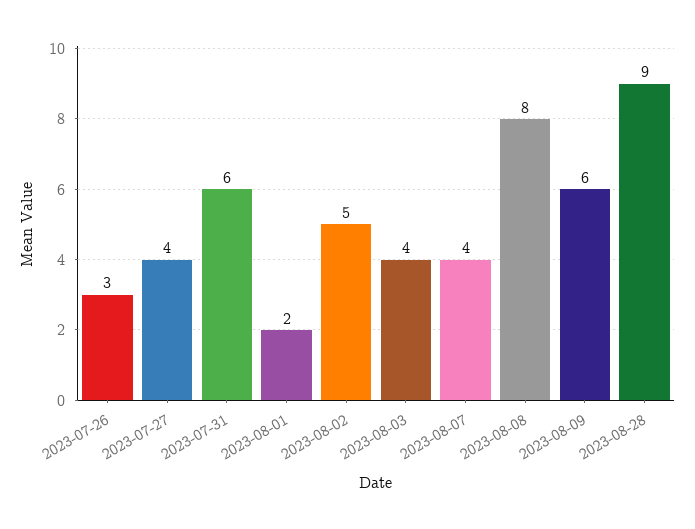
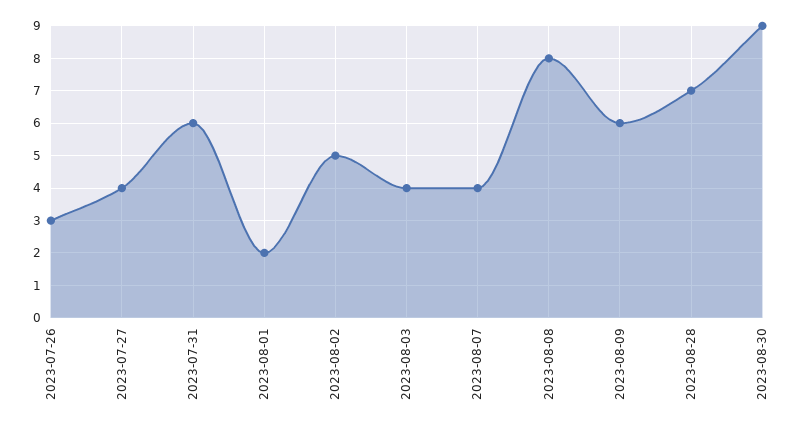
2023-08-28: 9 -> 7
2023-08-30: none -> 9

